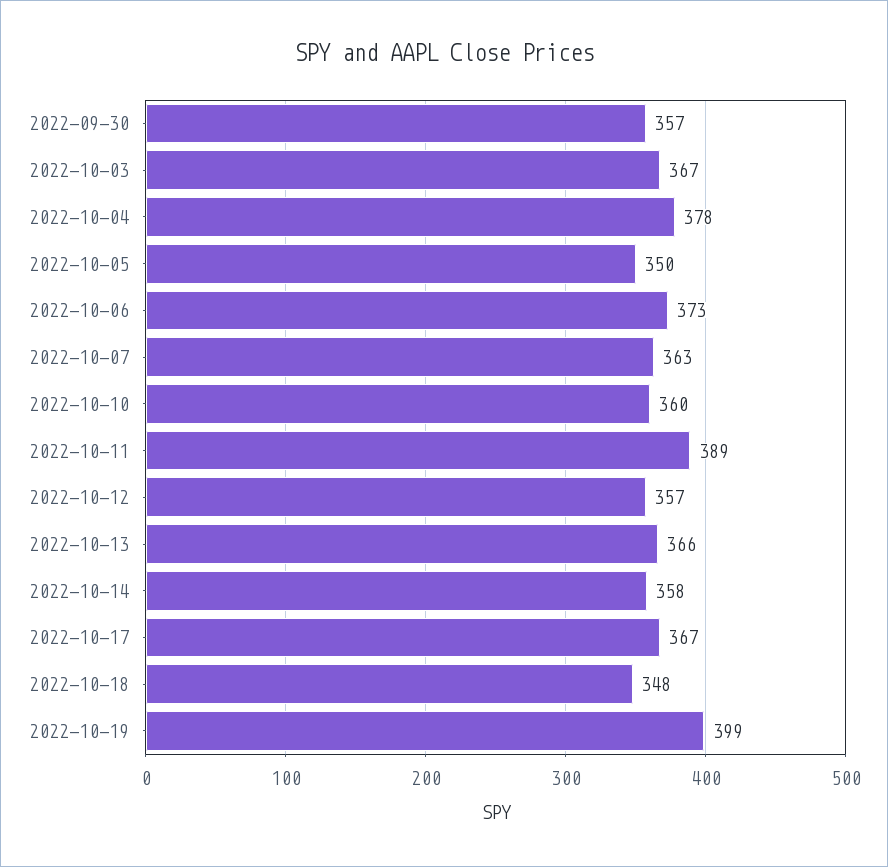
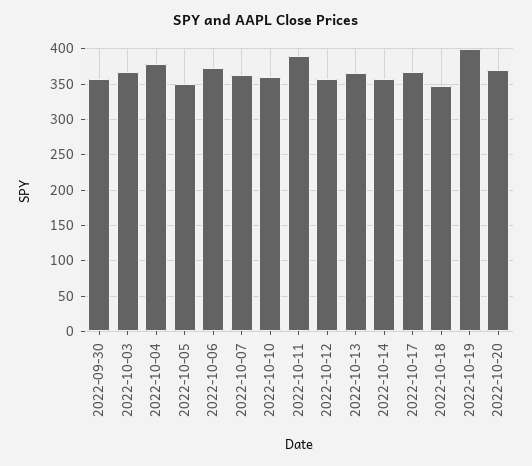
2022-10-20: none -> 370

